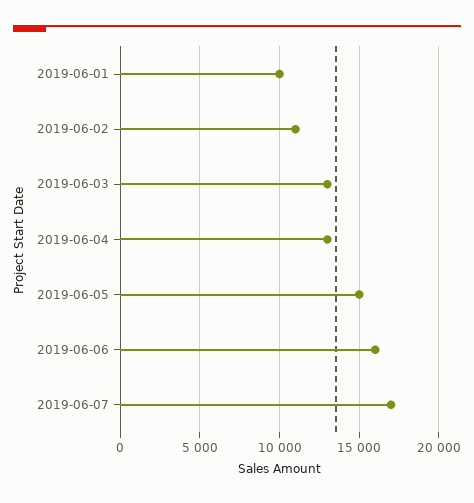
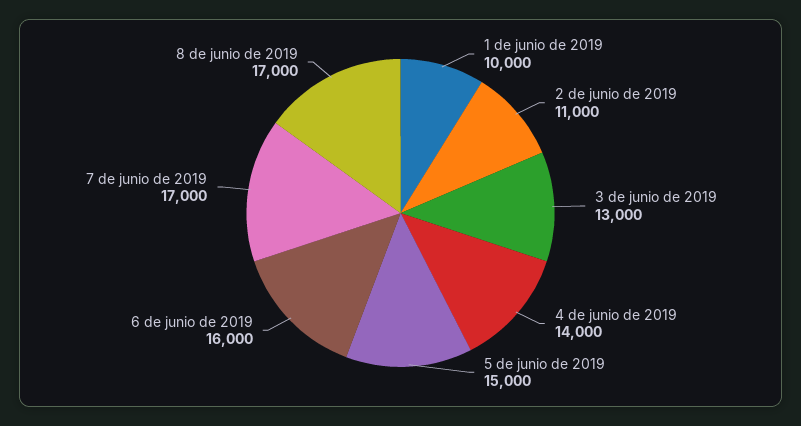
2019-06-04: 13000 -> 14000
8 de junio de 2019: none -> 17000

